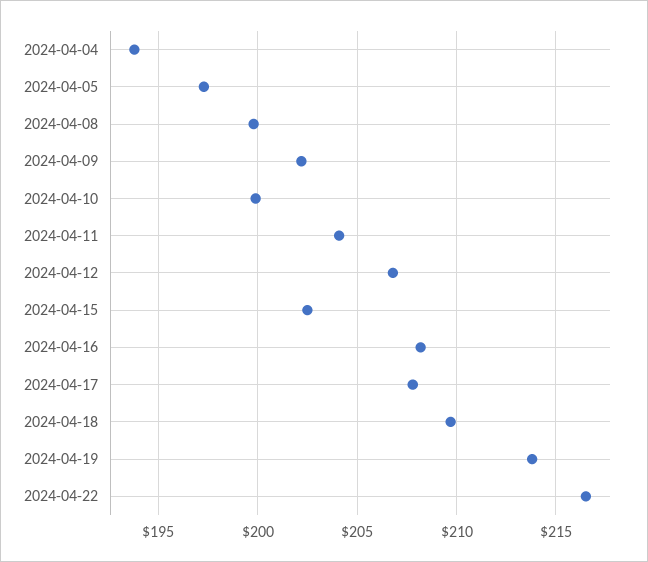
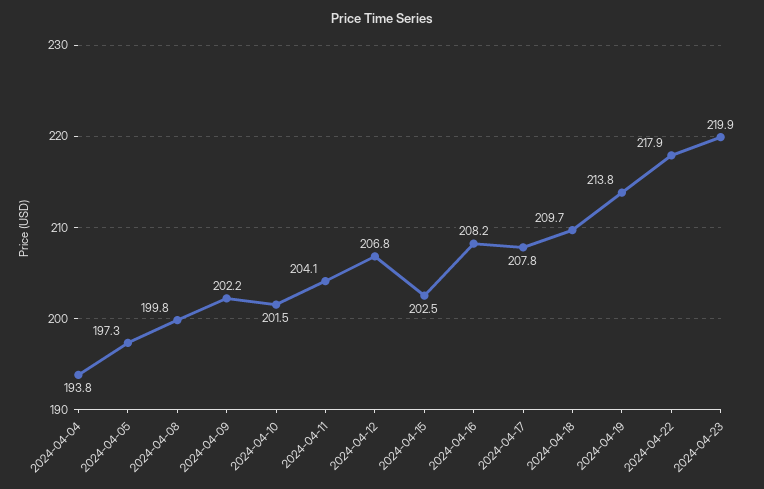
2024-04-10: 200 -> 201.5
2024-04-22: 216.5 -> 217.9
2024-04-23: none -> 219.9

